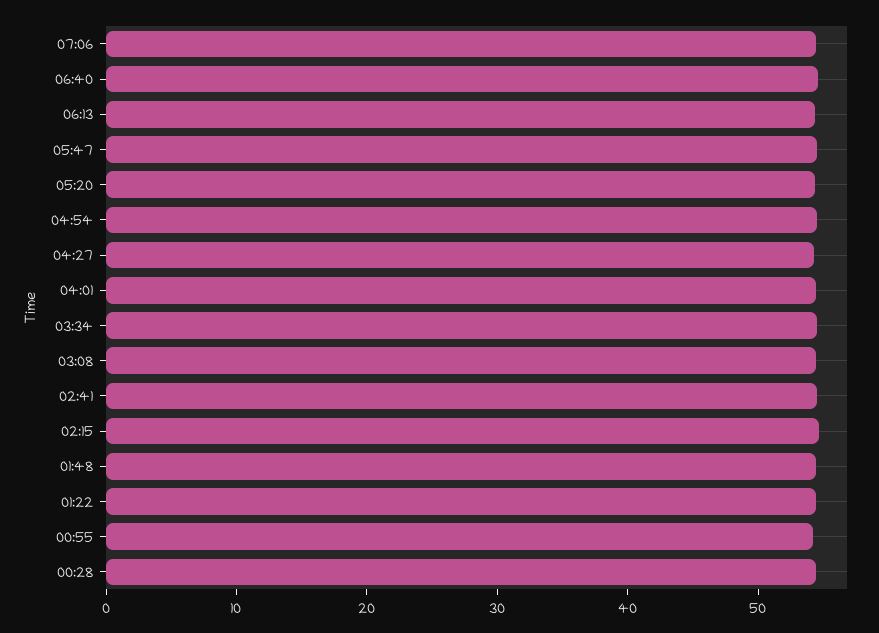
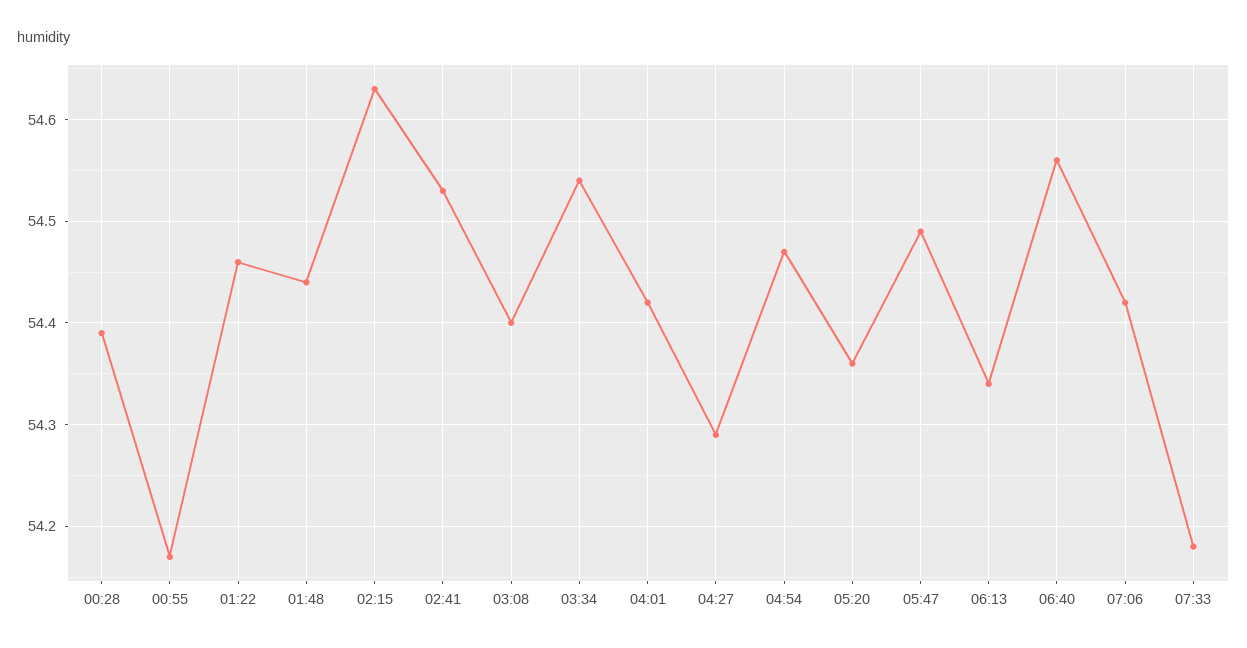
07:33: none -> 54.18

